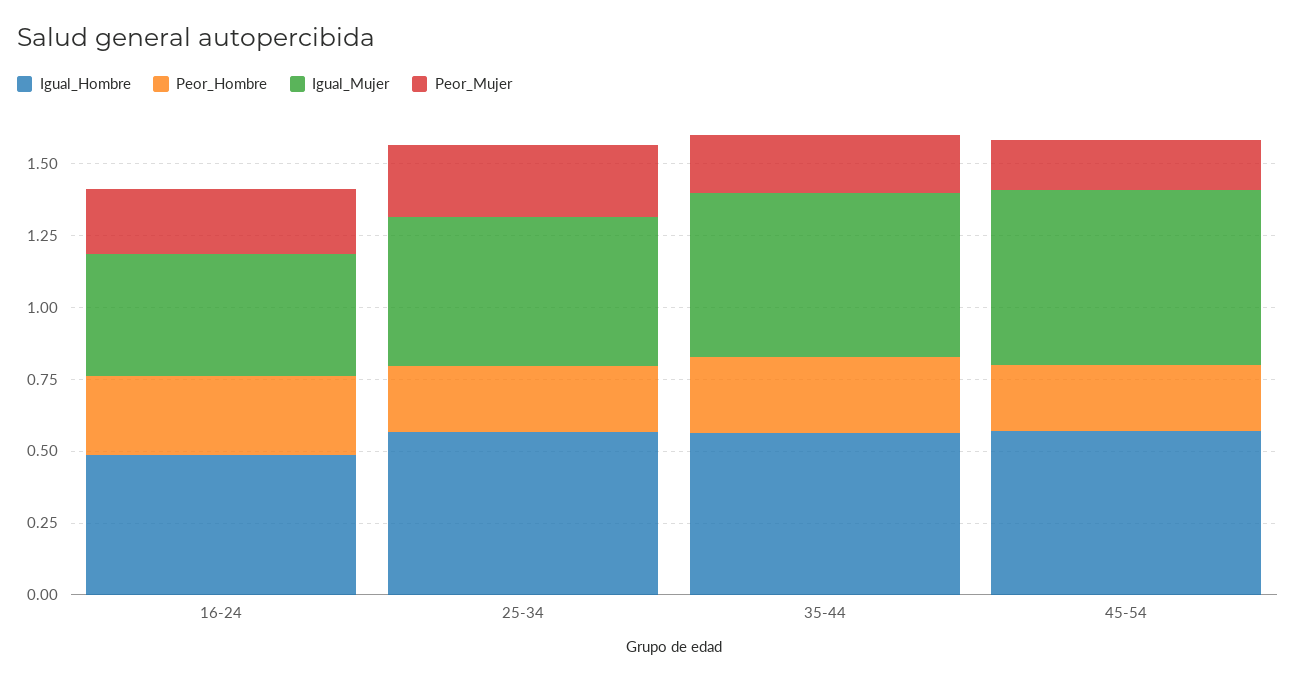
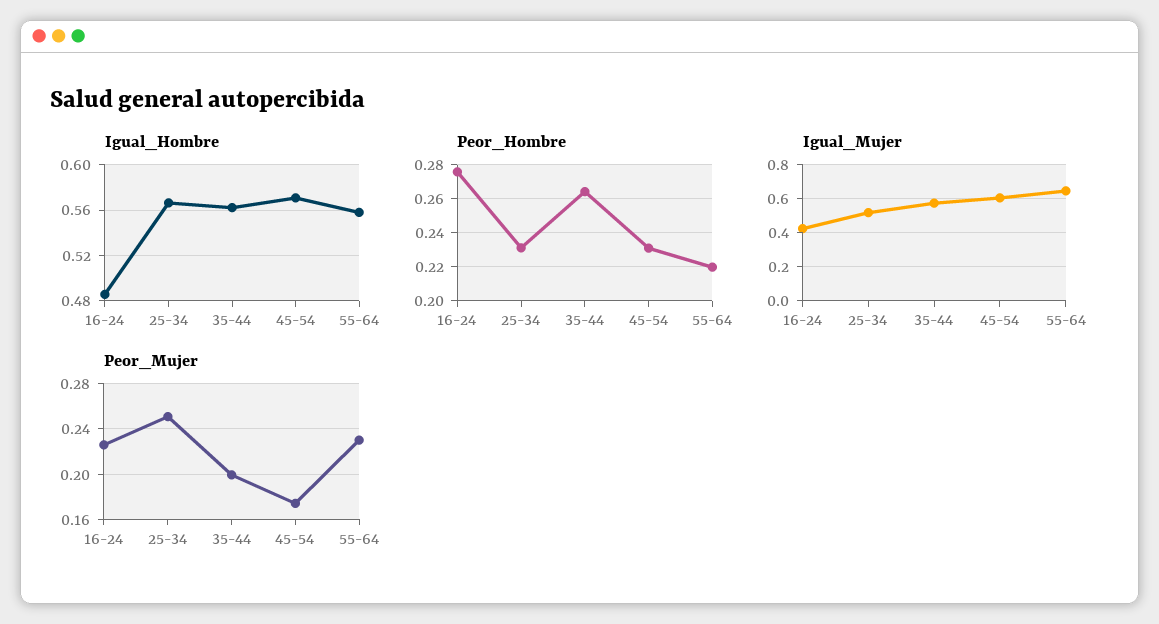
Igual_Hombre, 55-64: none -> 0.56
Peor_Hombre, 55-64: none -> 0.22
Igual_Mujer, 55-64: none -> 0.65
Peor_Mujer, 55-64: none -> 0.23

